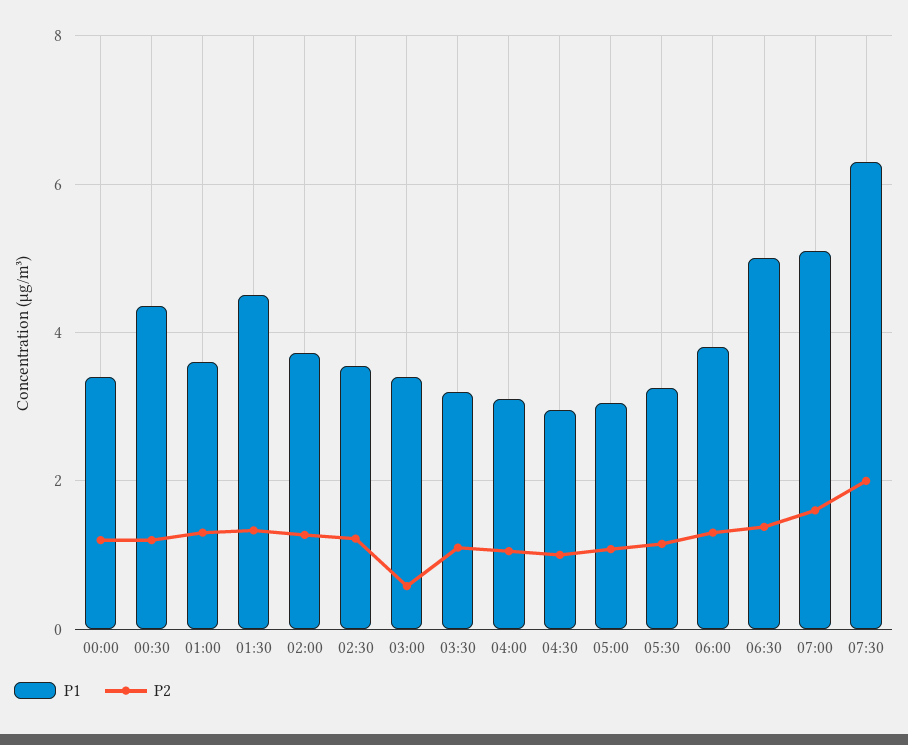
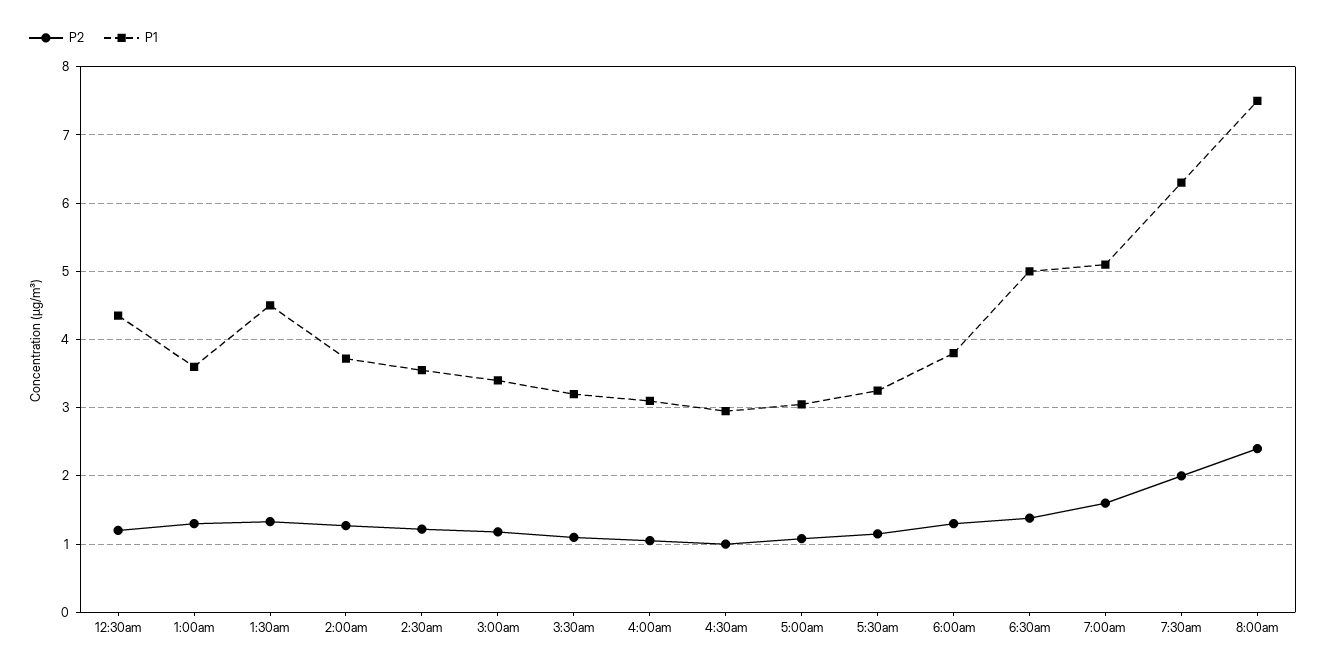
P1, 00:00: 3.4 -> none
P2, 00:00: 1.2 -> none
P2, 03:00: 0.6 -> 1.2
P2, 8:00am: none -> 2.4
P1, 8:00am: none -> 7.5

